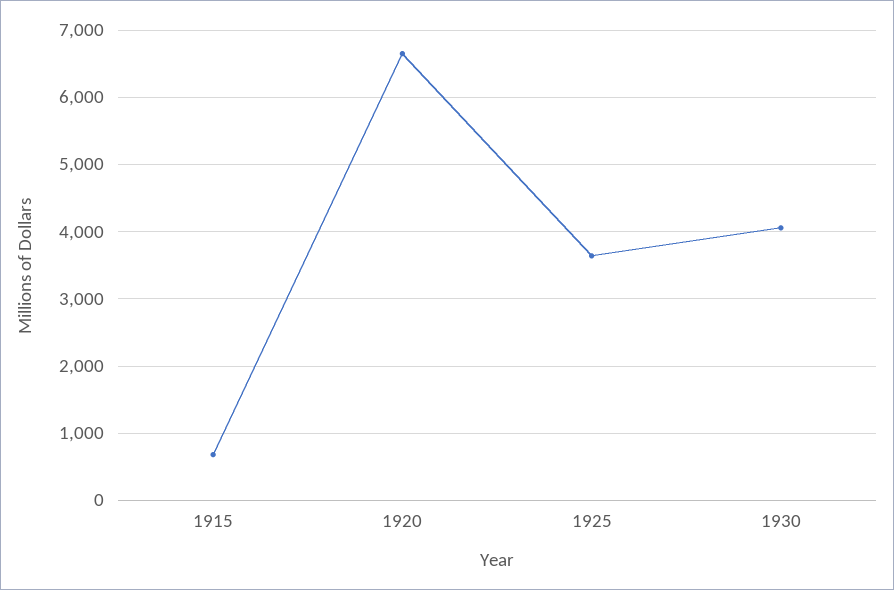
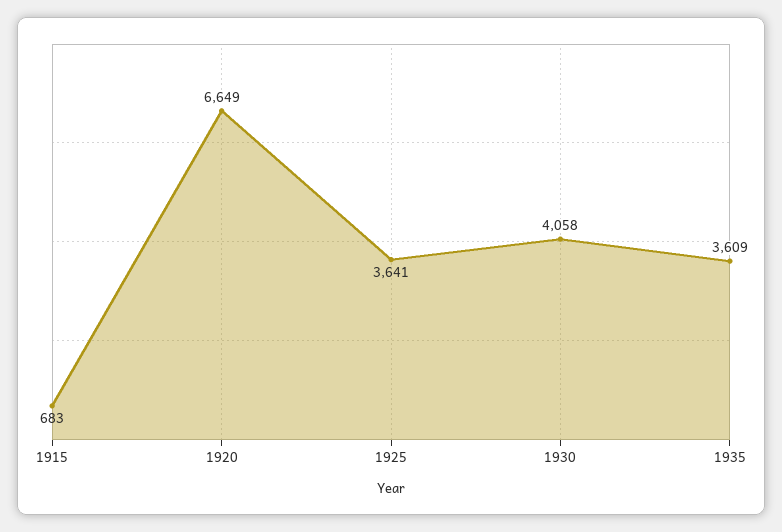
1935: none -> 3609

